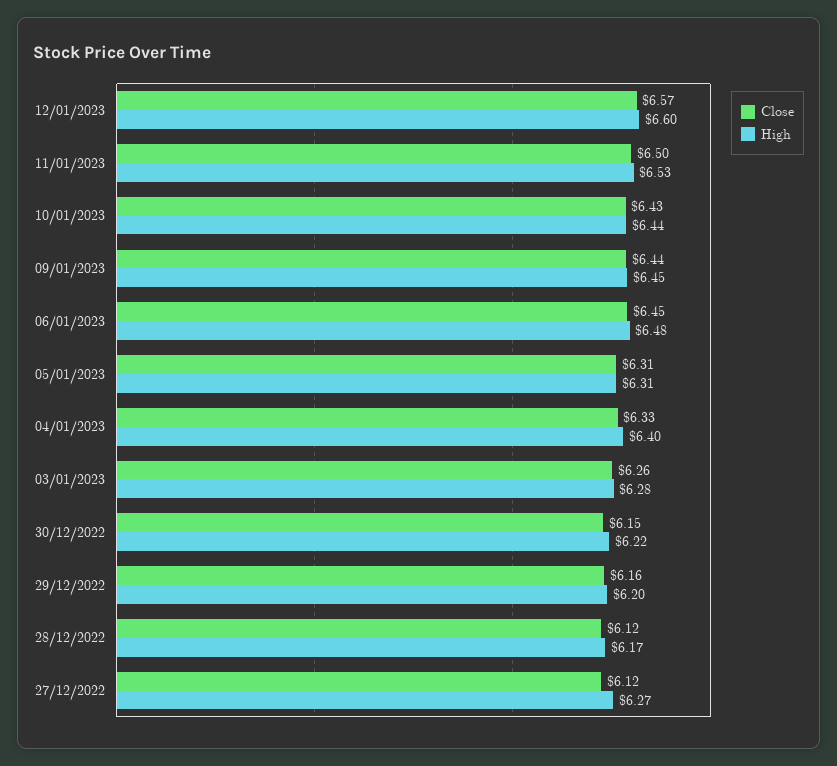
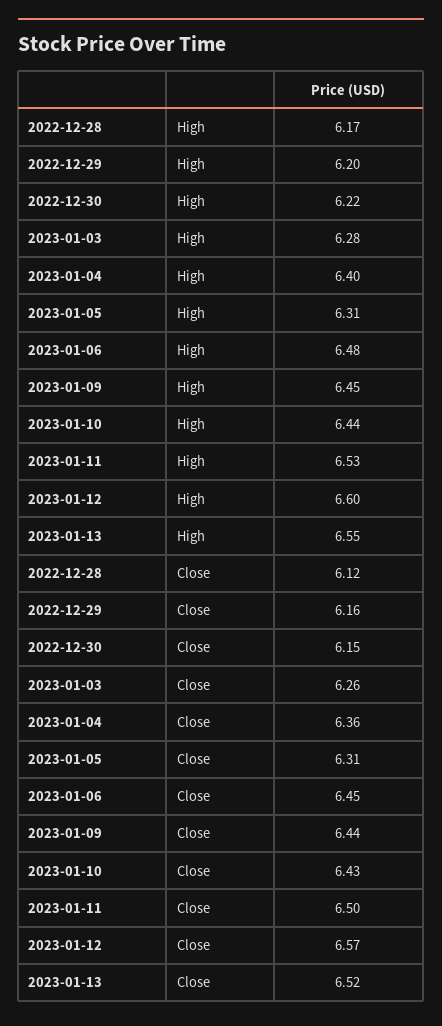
Close, 04/01/2023: 6.33 -> 6.36
Close, 27/12/2022: 6.12 -> none
High, 27/12/2022: 6.27 -> none
High, 2023-01-13: none -> 6.55
Close, 2023-01-13: none -> 6.52

